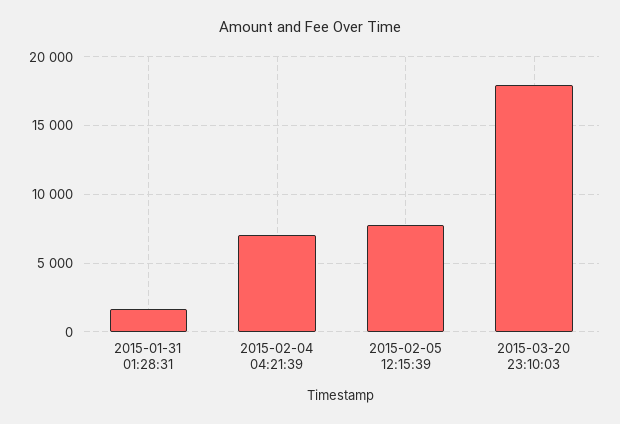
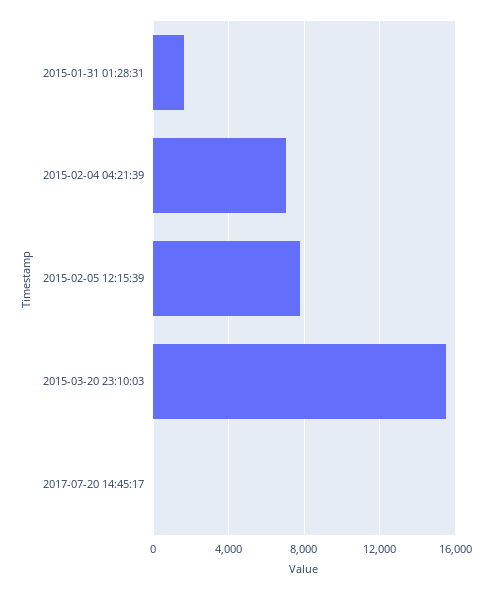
2015-03-20 23:10:03: 18000 -> 15500
2017-07-20 14:45:17: none -> 0

